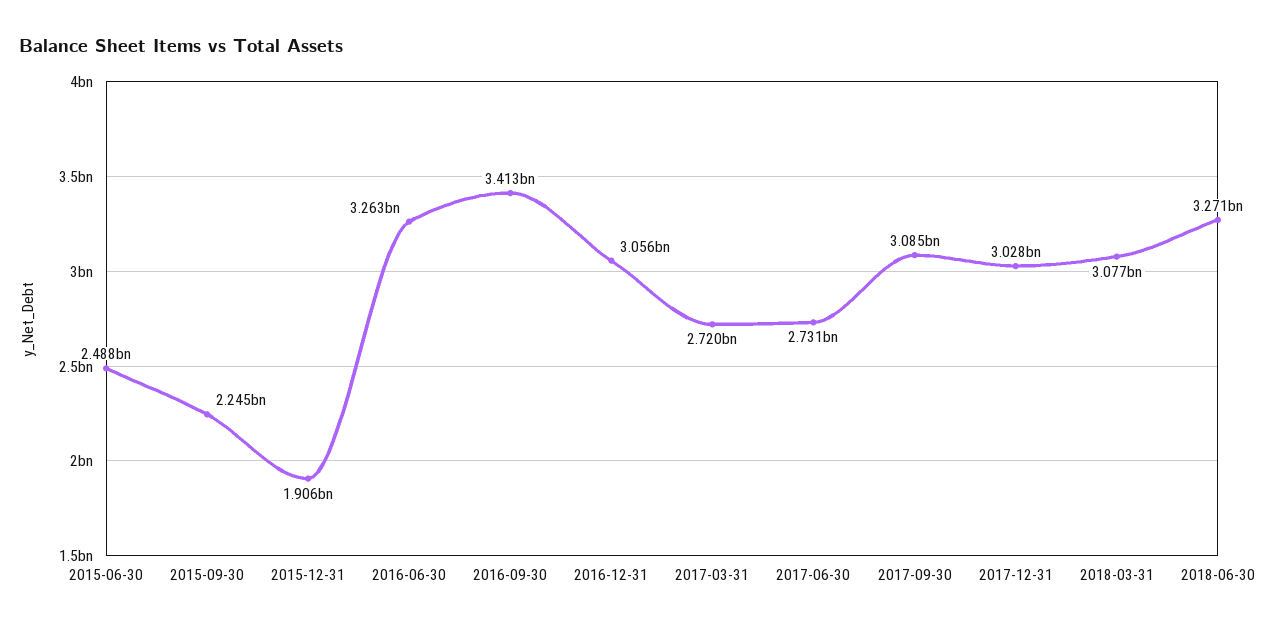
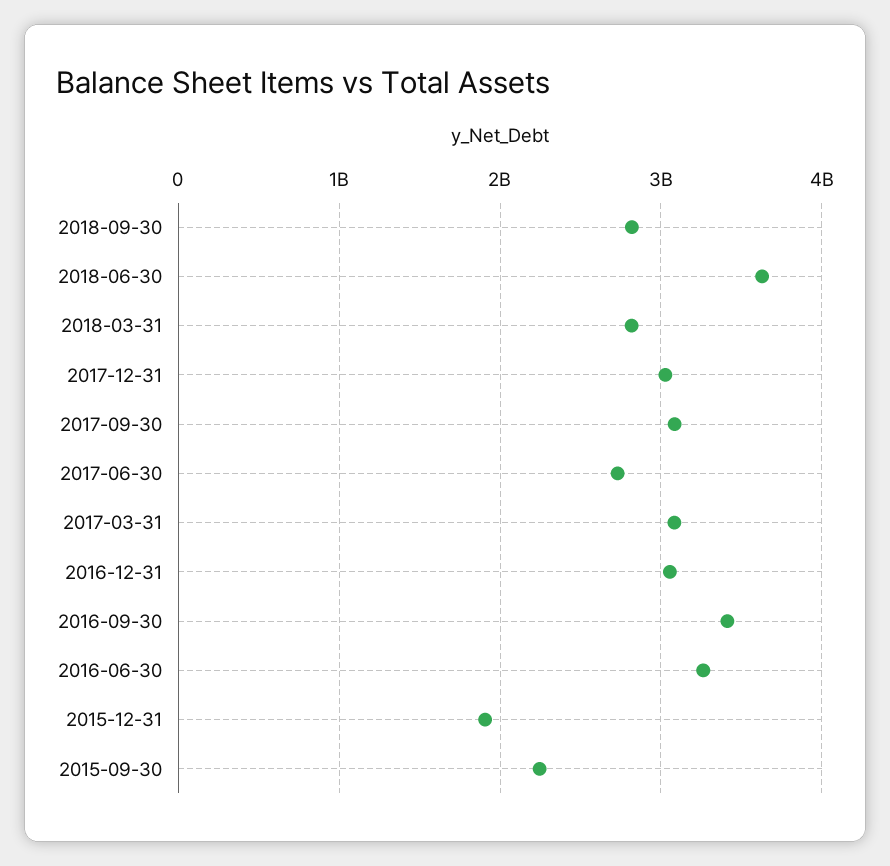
2015-06-30: 2488000000 -> none
2017-03-31: 2720000000 -> 3100000000
2018-03-31: 3077000000 -> 2800000000
2018-06-30: 3271000000 -> 3600000000
2018-09-30: none -> 2800000000

